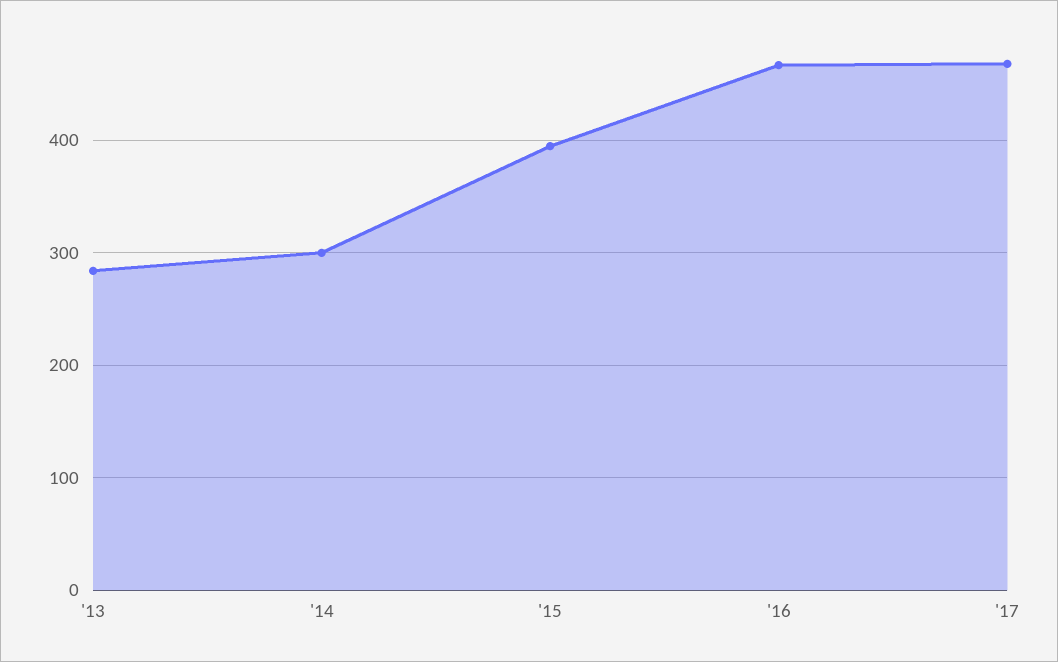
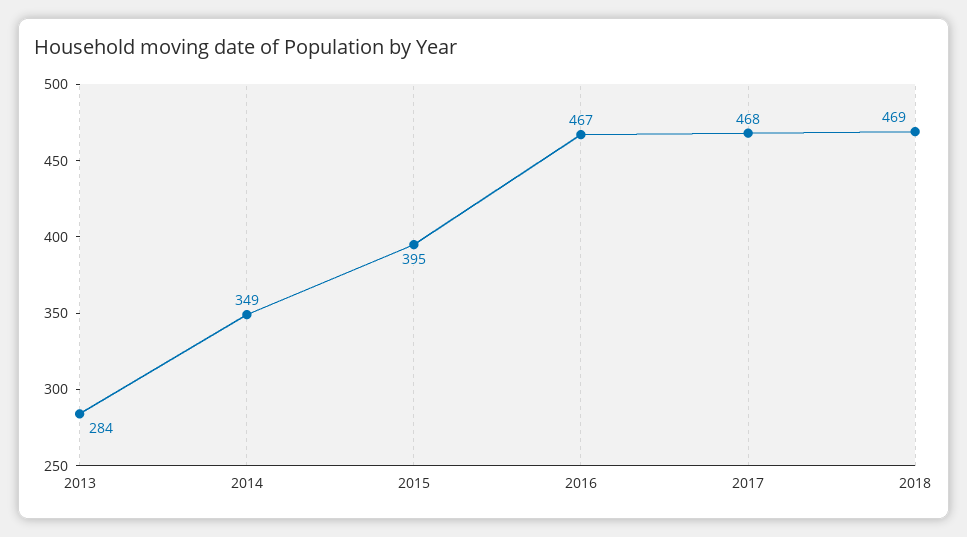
'14: 300 -> 349
2018: none -> 469

